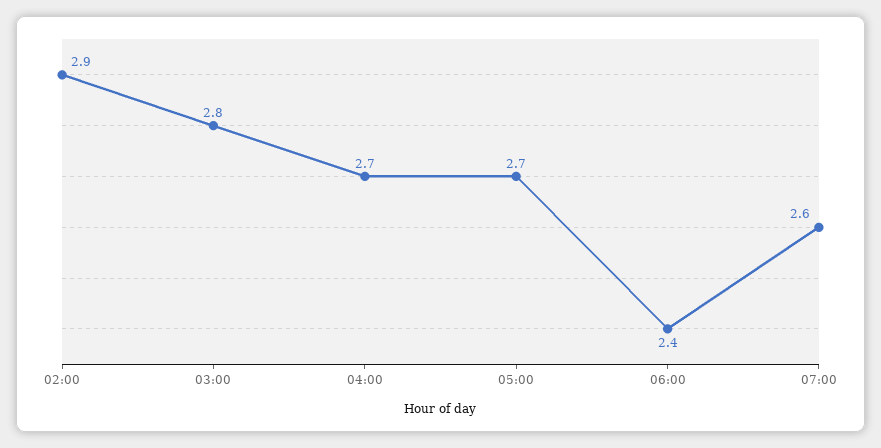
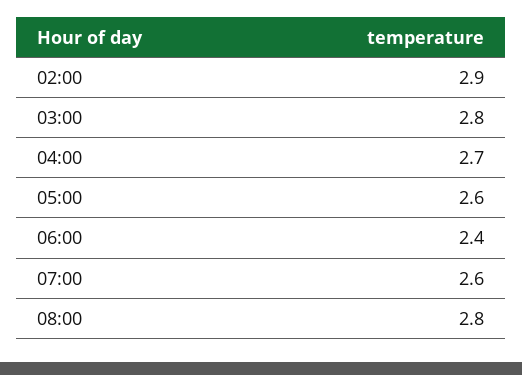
05:00: 2.7 -> 2.6
08:00: none -> 2.8

